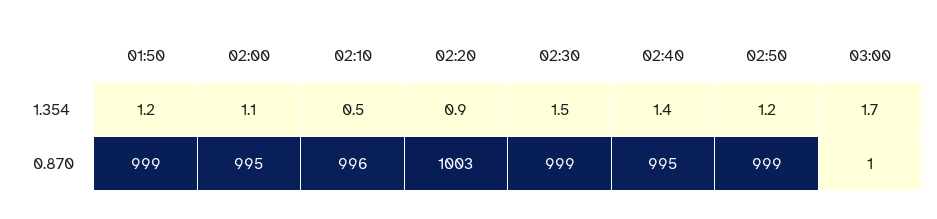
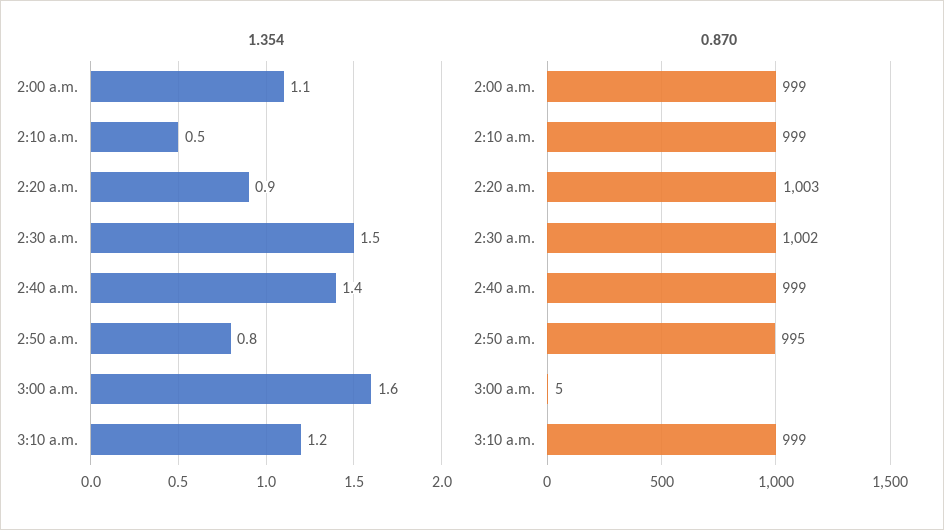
1.354, 01:50: 1.2 -> none
1.354, 02:50: 1.2 -> 0.8
1.354, 03:00: 1.7 -> 1.6
0.870, 01:50: 999 -> none
0.870, 02:00: 995 -> 999
0.870, 02:10: 996 -> 999
0.870, 02:30: 999 -> 1002
0.870, 02:40: 995 -> 999
0.870, 02:50: 999 -> 995
0.870, 03:00: 1 -> 5
1.354, 3:10 a.m.: none -> 1.2
0.870, 3:10 a.m.: none -> 999

